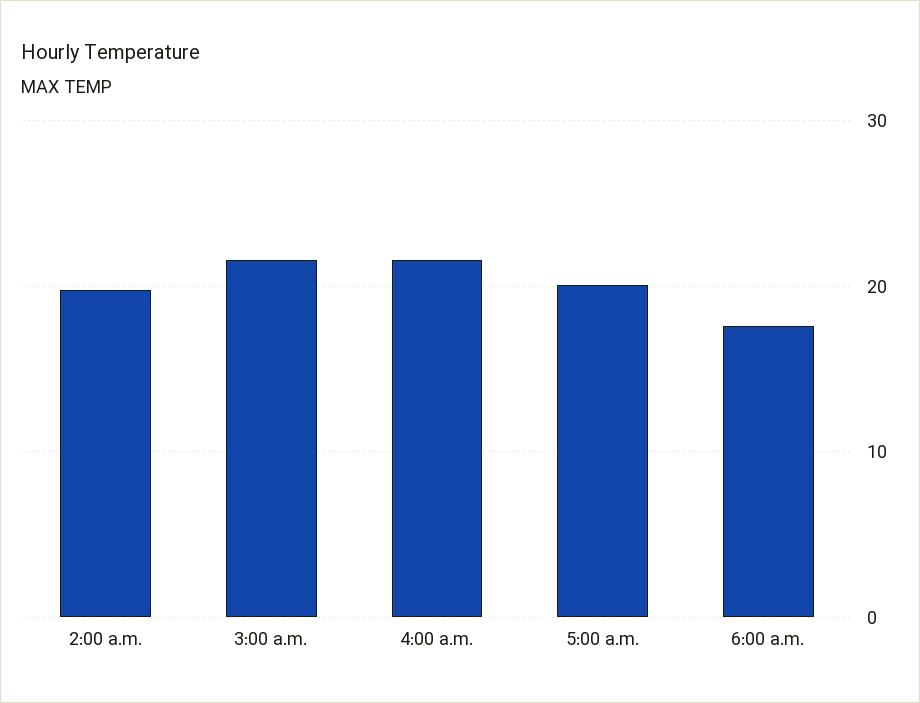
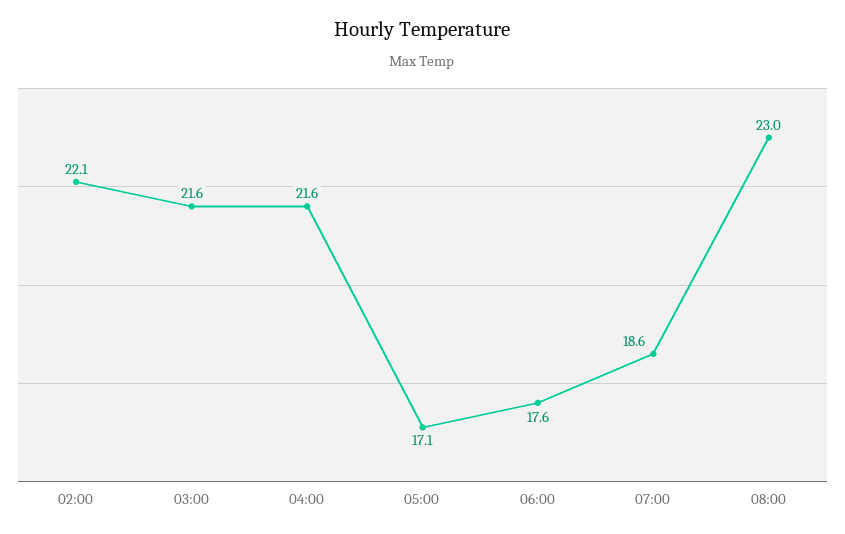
2:00 a.m.: 20 -> 22.1
5:00 a.m.: 20 -> 17.1
07:00: none -> 18.6
08:00: none -> 23

